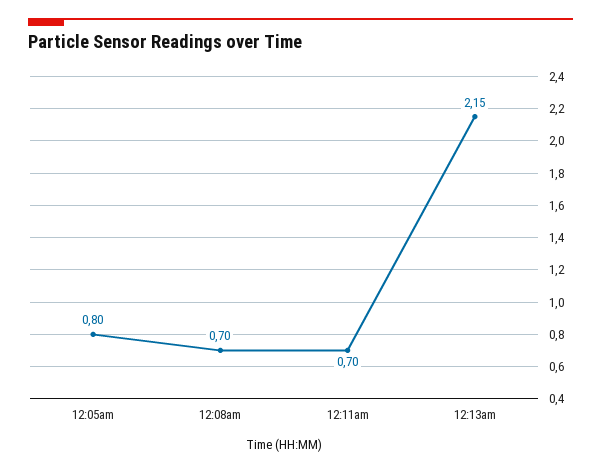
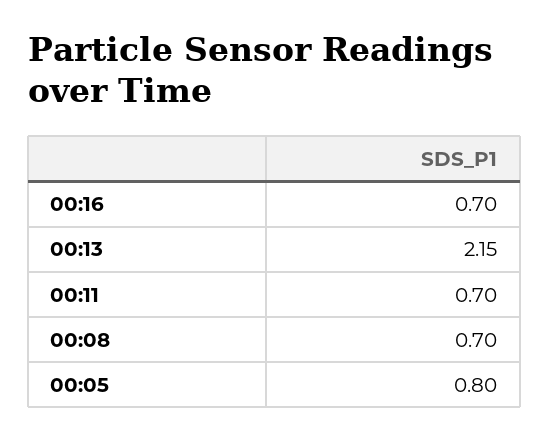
00:16: none -> 0.7

